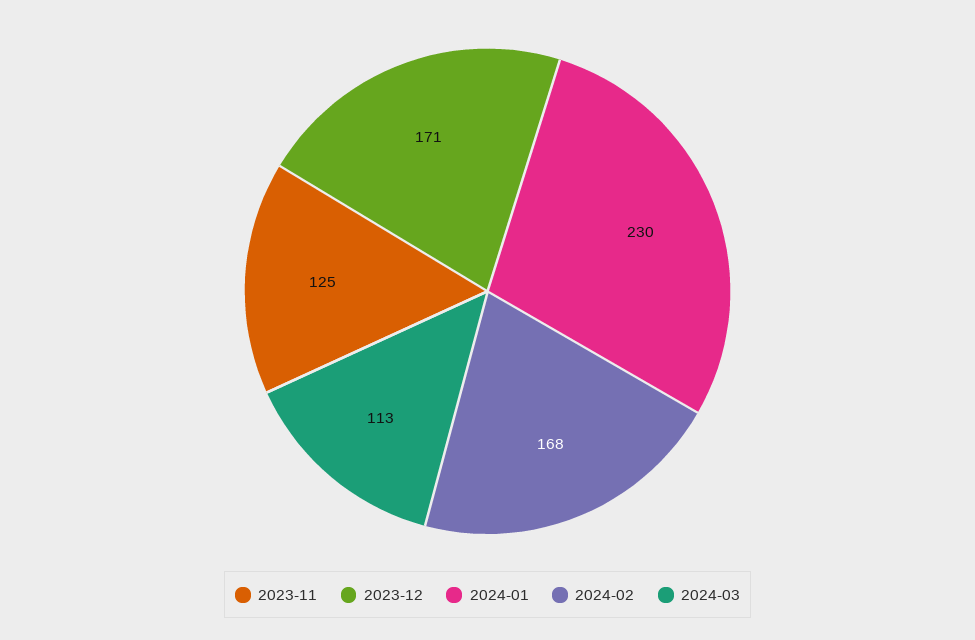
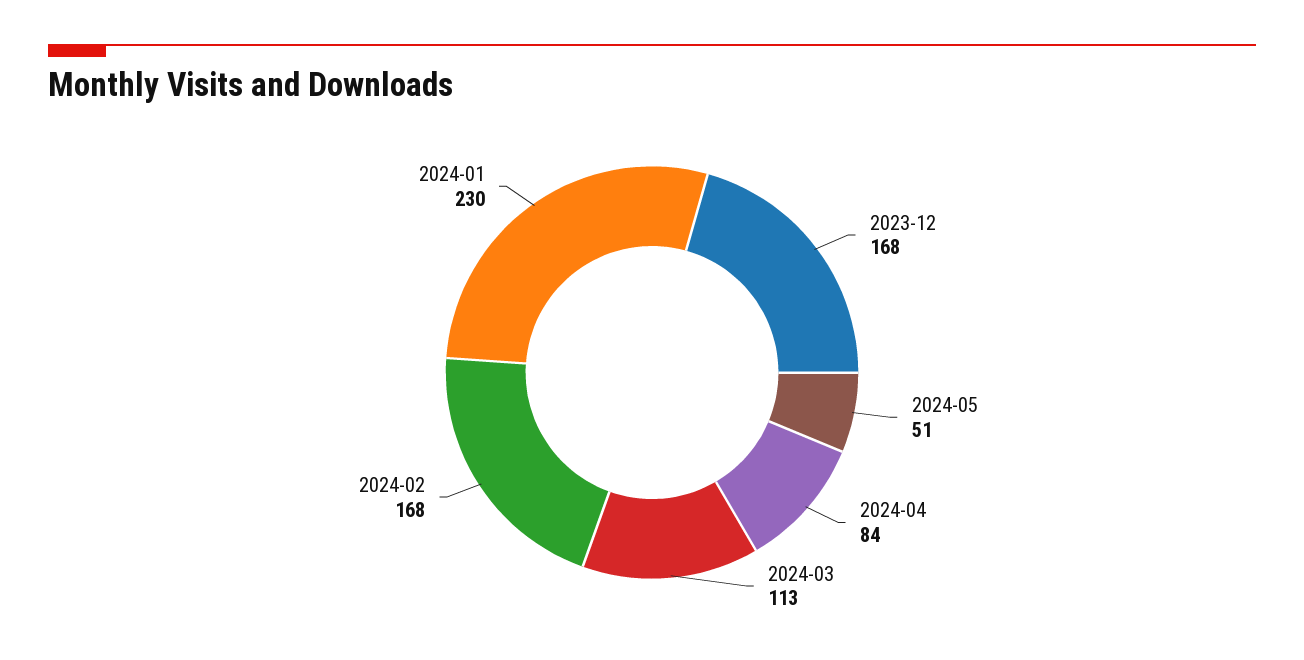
2023-11: 125 -> none
2023-12: 171 -> 168
2024-05: none -> 51
2024-04: none -> 84

